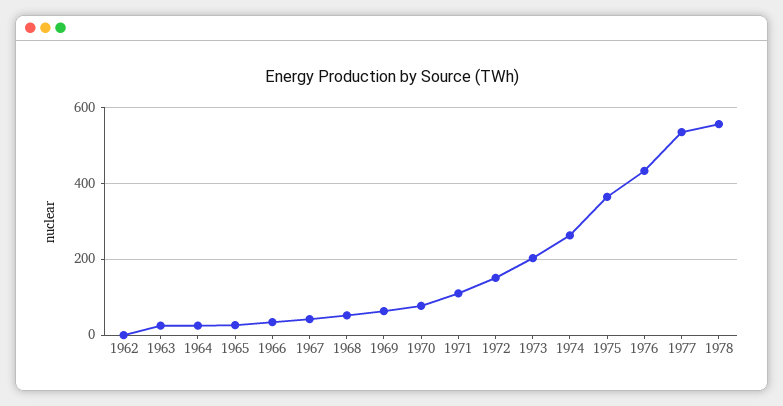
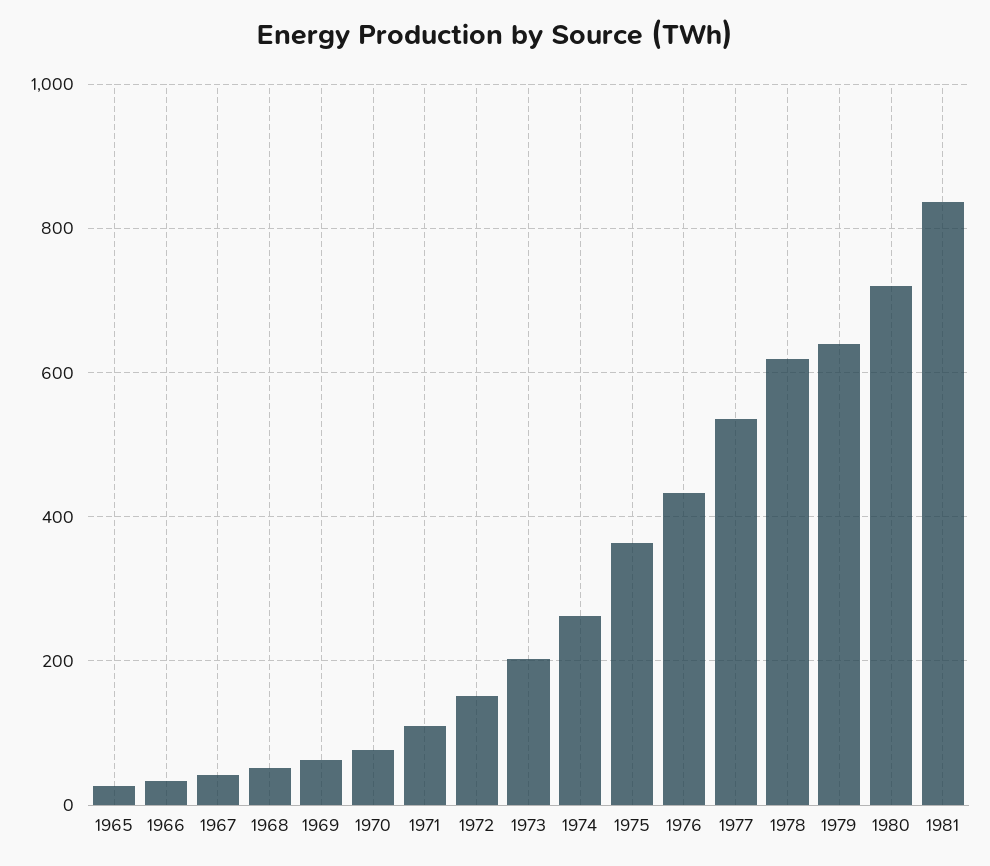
1962: 0 -> none
1963: 20 -> none
1964: 20 -> none
1978: 560 -> 620
1979: none -> 640
1980: none -> 720
1981: none -> 840

